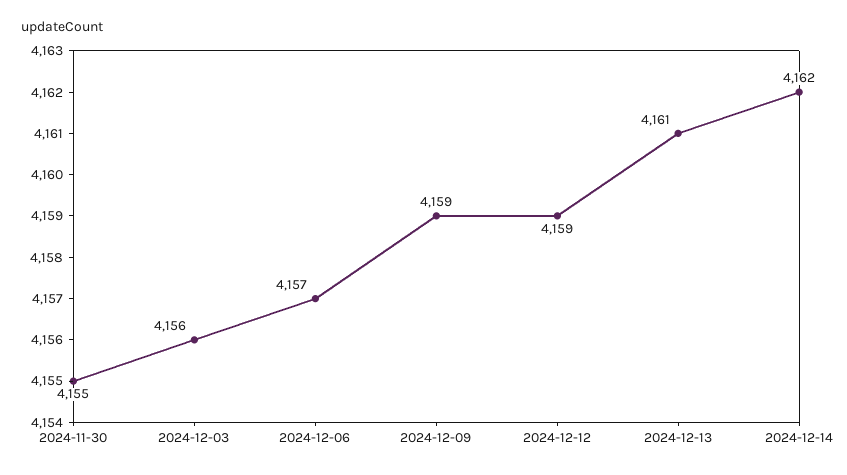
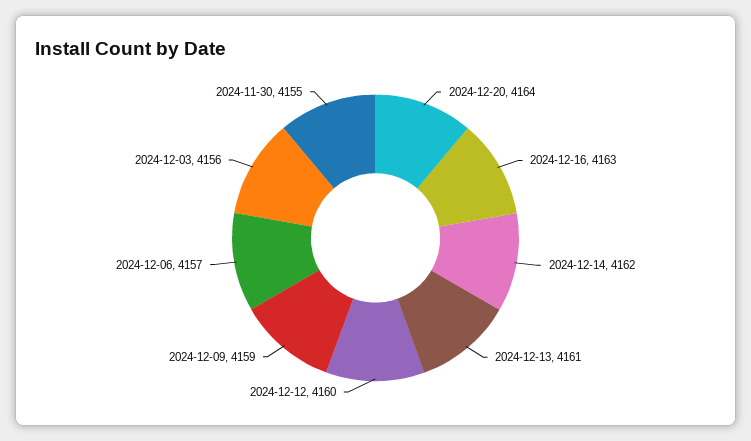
2024-12-12: 4159 -> 4160
2024-12-20: none -> 4164
2024-12-16: none -> 4163

